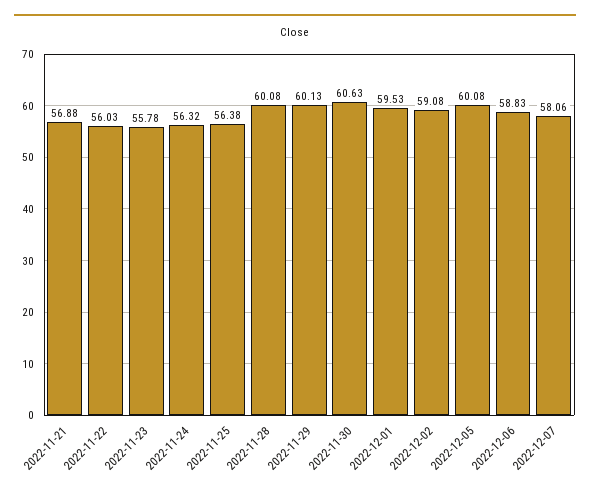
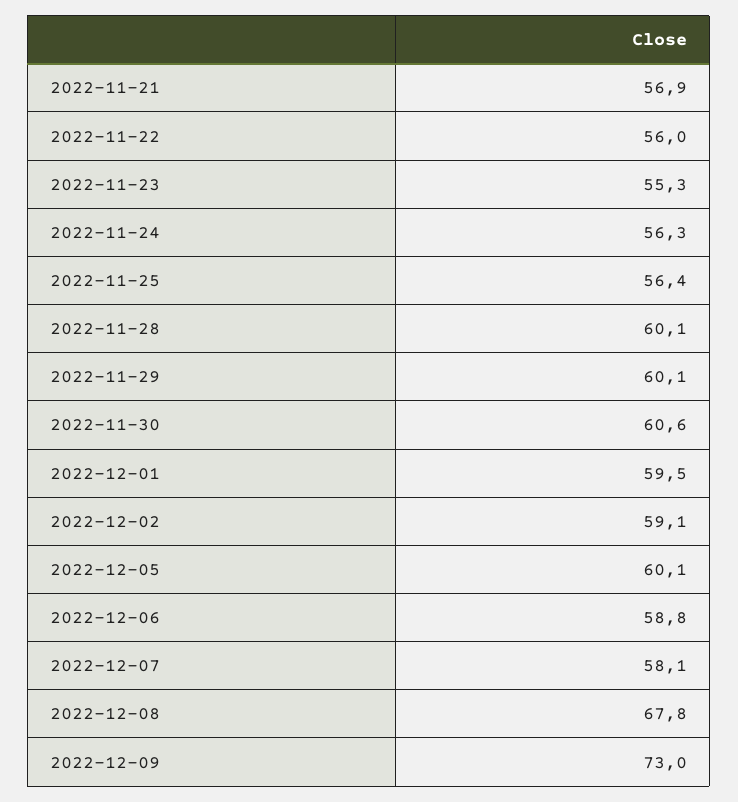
2022-11-23: 55.78 -> 55.3
2022-12-08: none -> 67.8
2022-12-09: none -> 73

